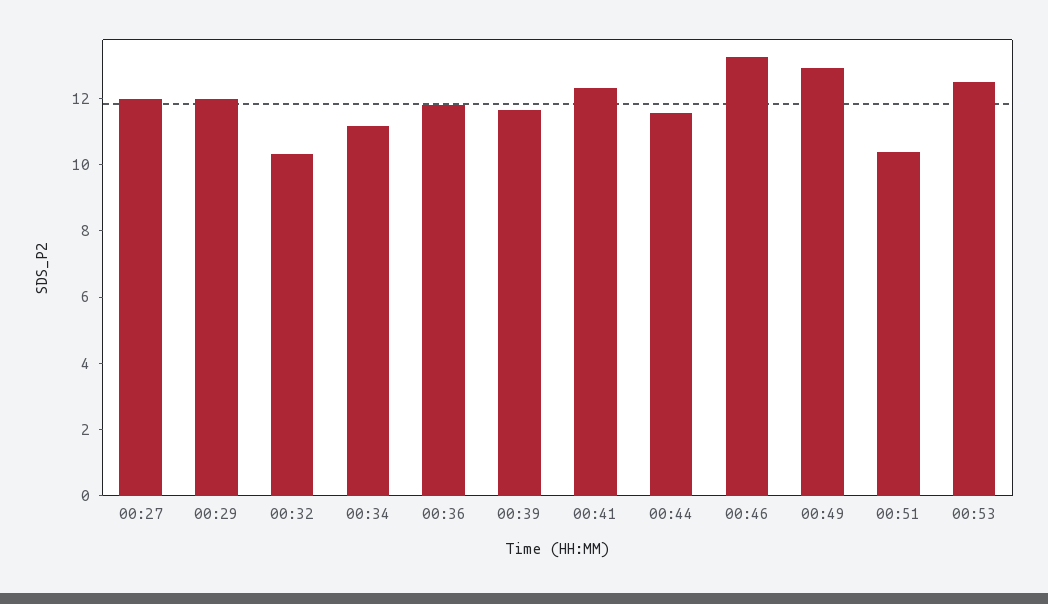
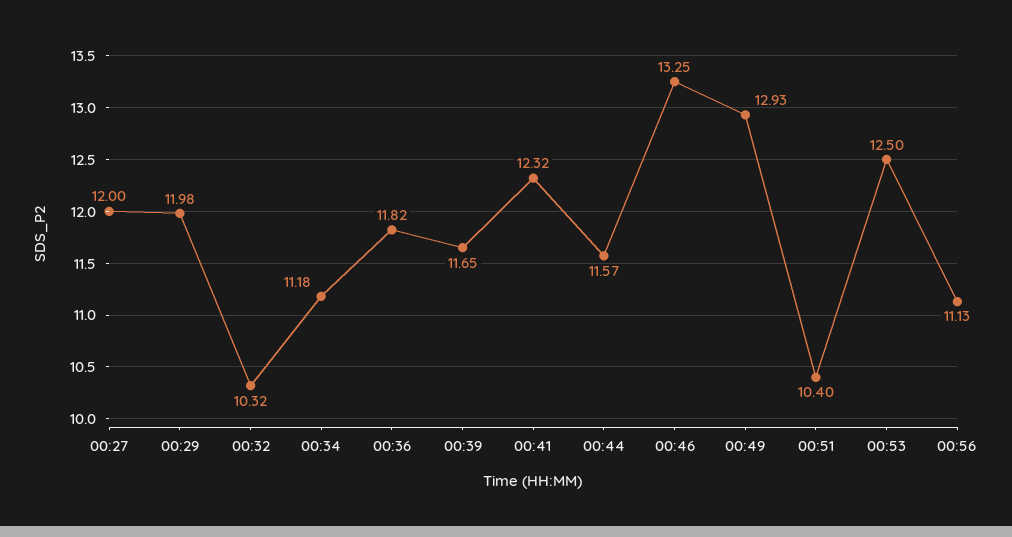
00:56: none -> 11.13

